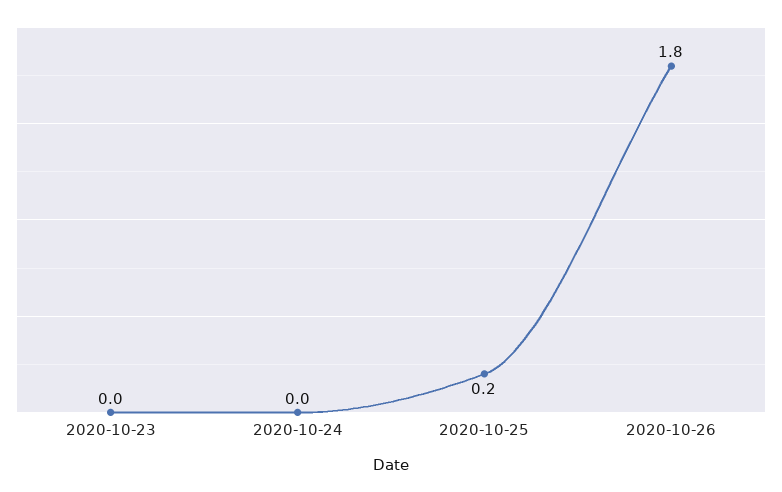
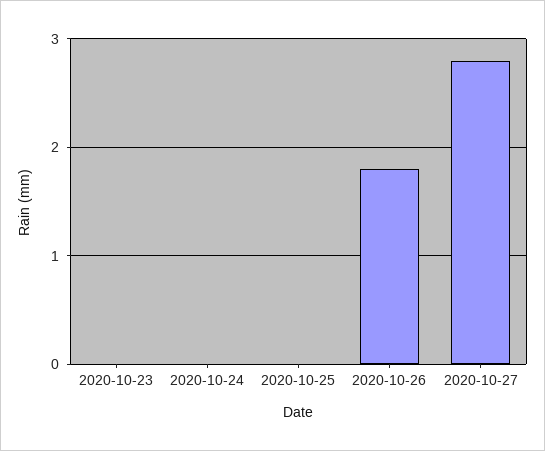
2020-10-25: 0.2 -> 0
2020-10-27: none -> 2.8

